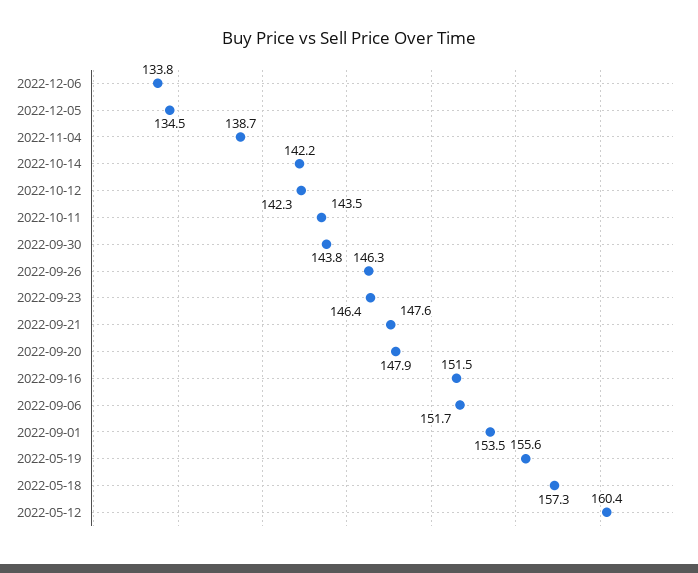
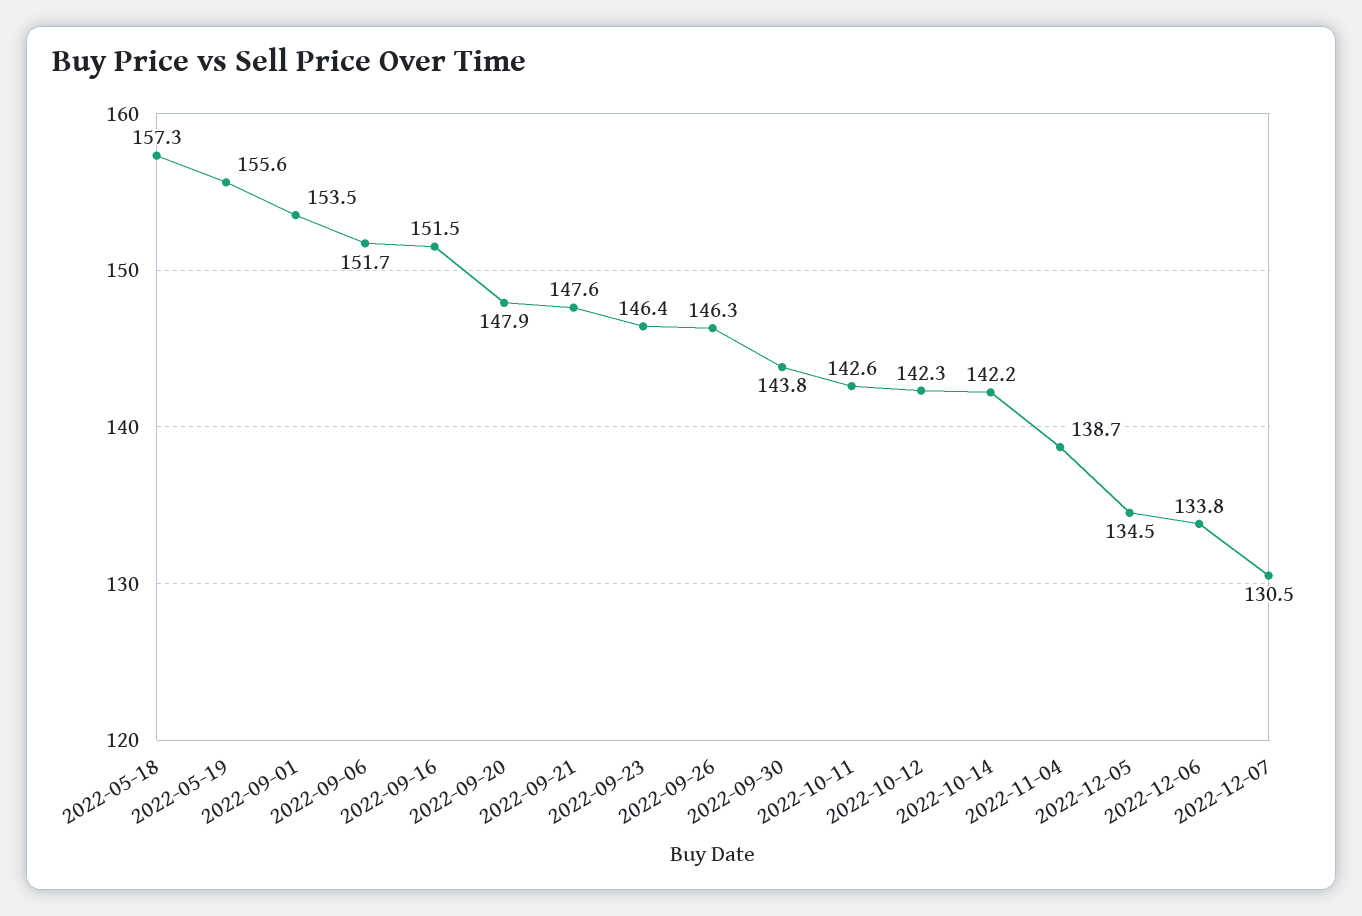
2022-10-11: 143.5 -> 142.6
2022-05-12: 160.4 -> none
2022-12-07: none -> 130.5

